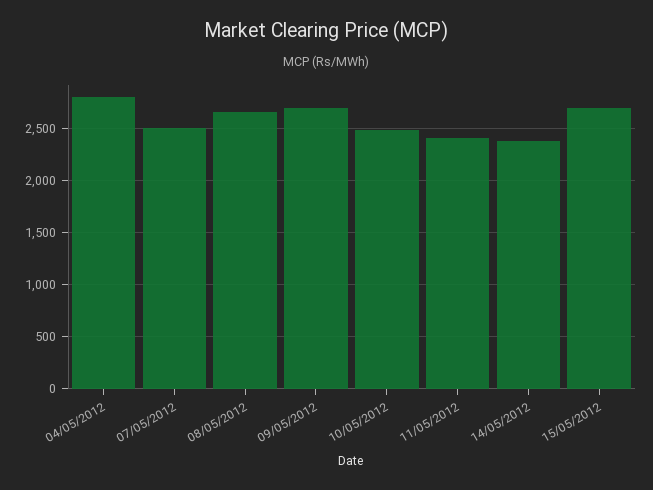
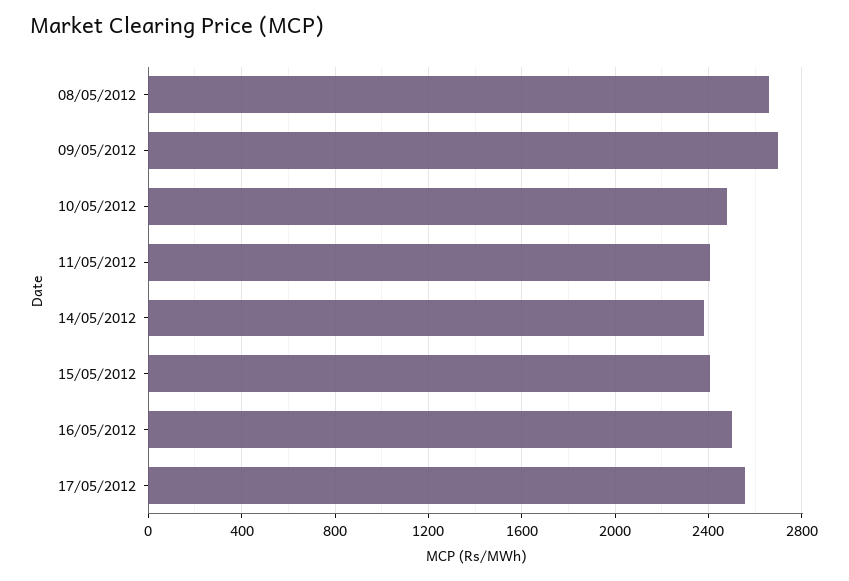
04/05/2012: 2800 -> none
07/05/2012: 2500 -> none
15/05/2012: 2700 -> 2400
16/05/2012: none -> 2500
17/05/2012: none -> 2550

